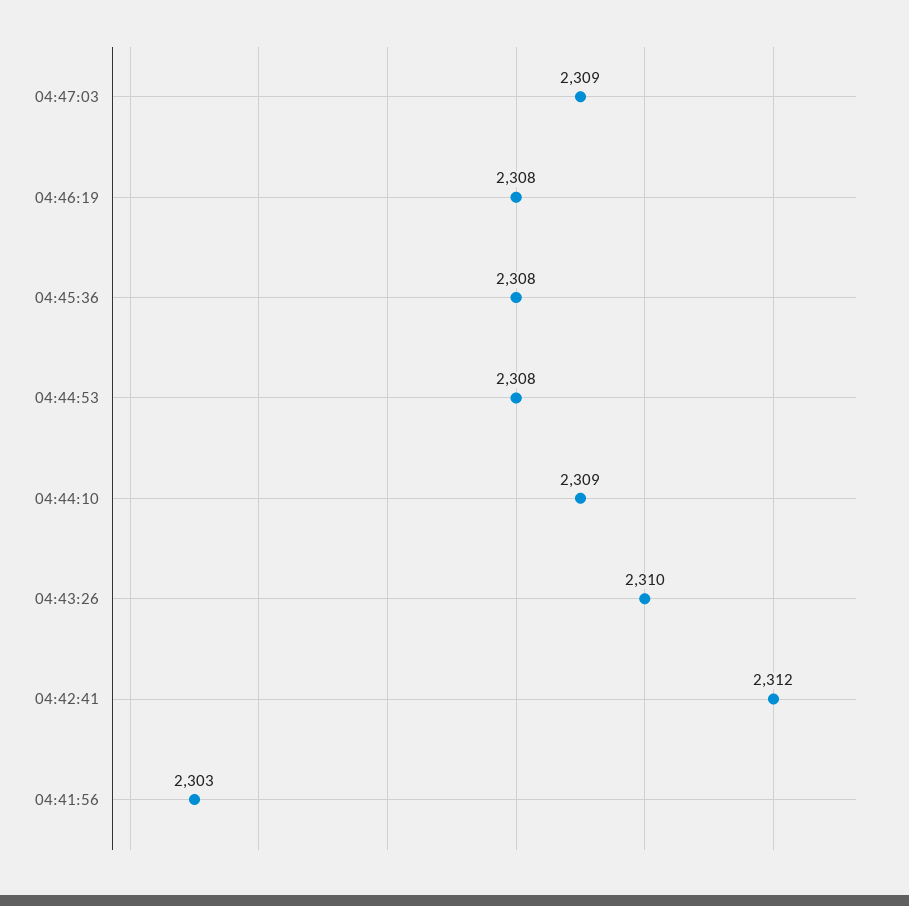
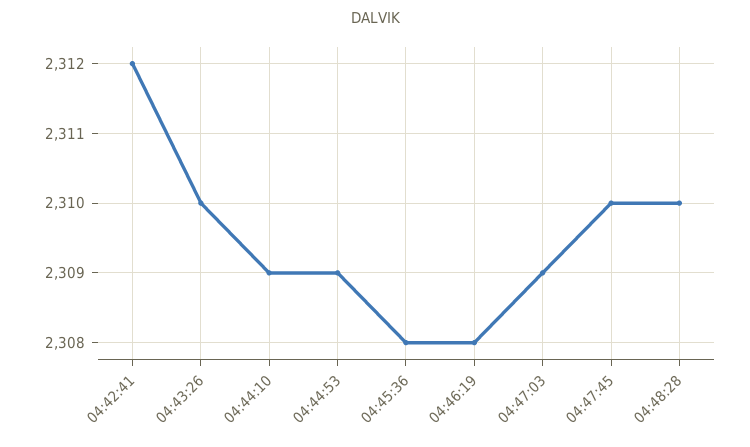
04:44:53: 2308 -> 2309
04:41:56: 2303 -> none
04:47:45: none -> 2310
04:48:28: none -> 2310

